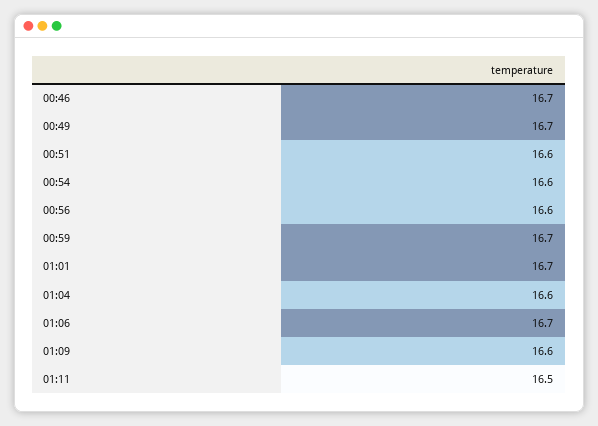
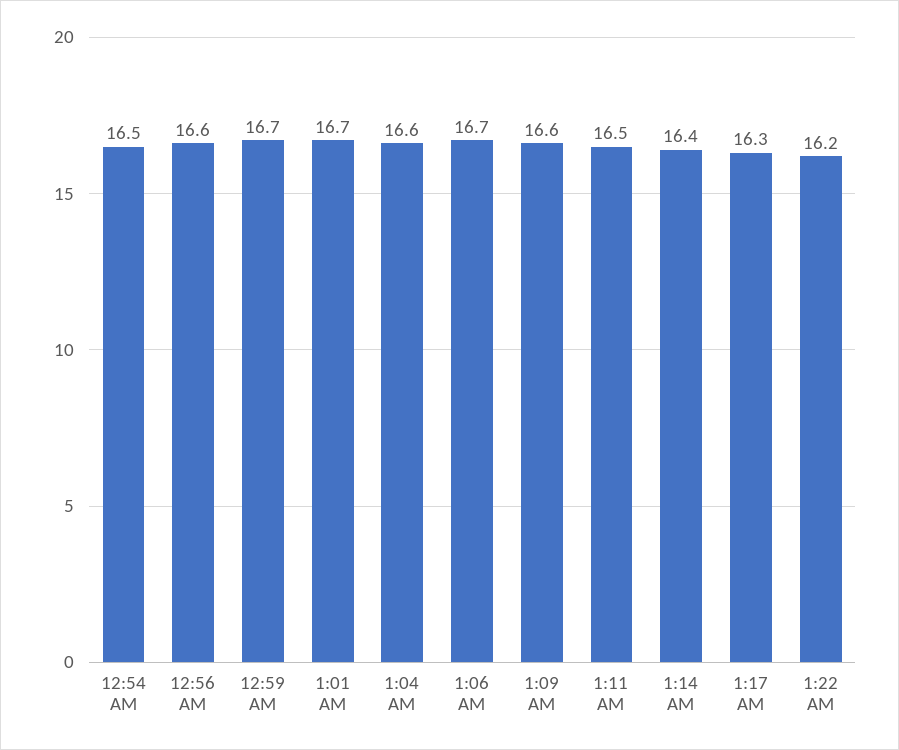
00:46: 16.7 -> none
00:49: 16.7 -> none
00:51: 16.6 -> none
00:54: 16.6 -> 16.5
1:14 AM: none -> 16.4
1:17 AM: none -> 16.3
1:22 AM: none -> 16.2

